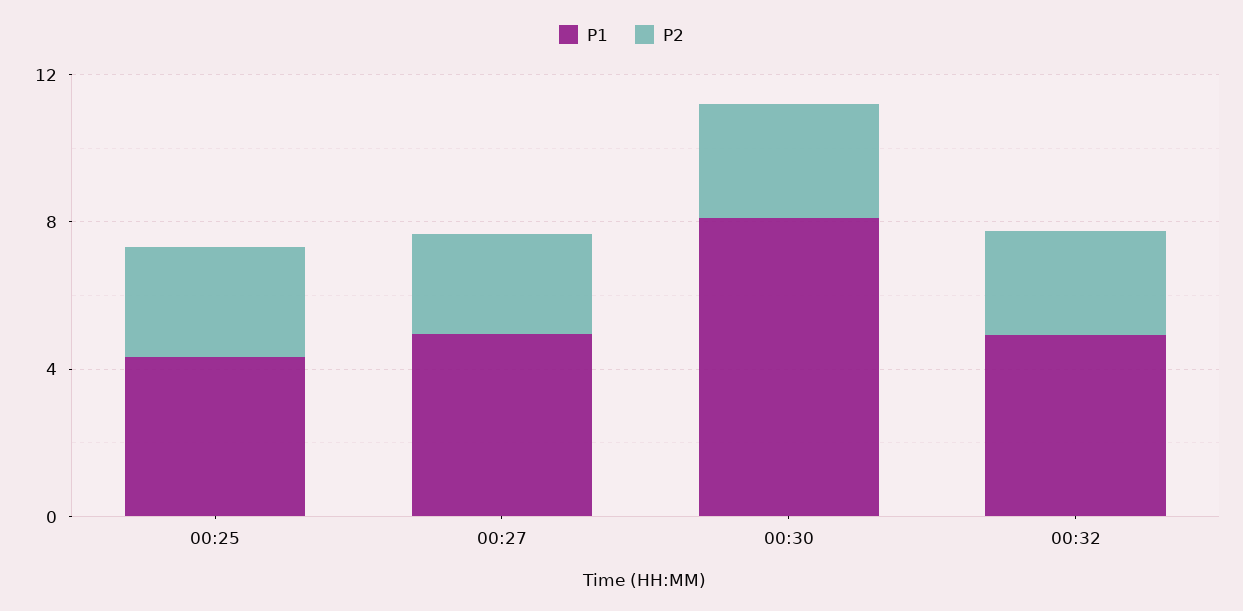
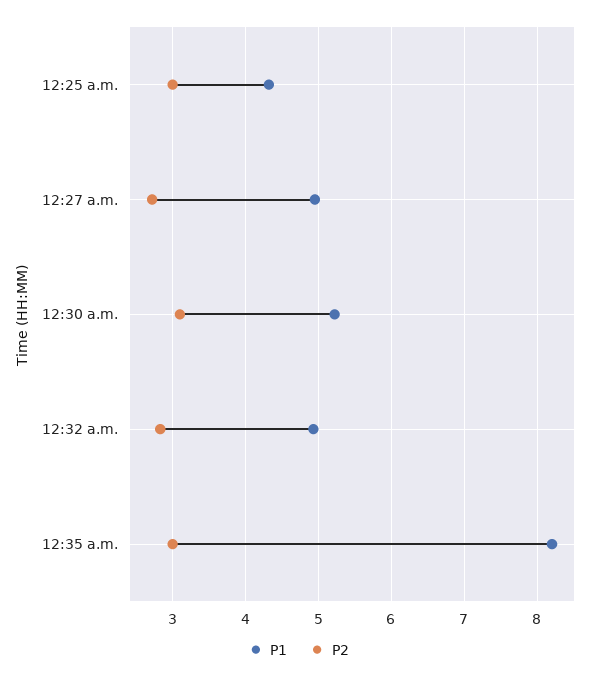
P1, 00:30: 8 -> 5.2
P1, 12:35 a.m.: none -> 8.2
P2, 12:35 a.m.: none -> 3

